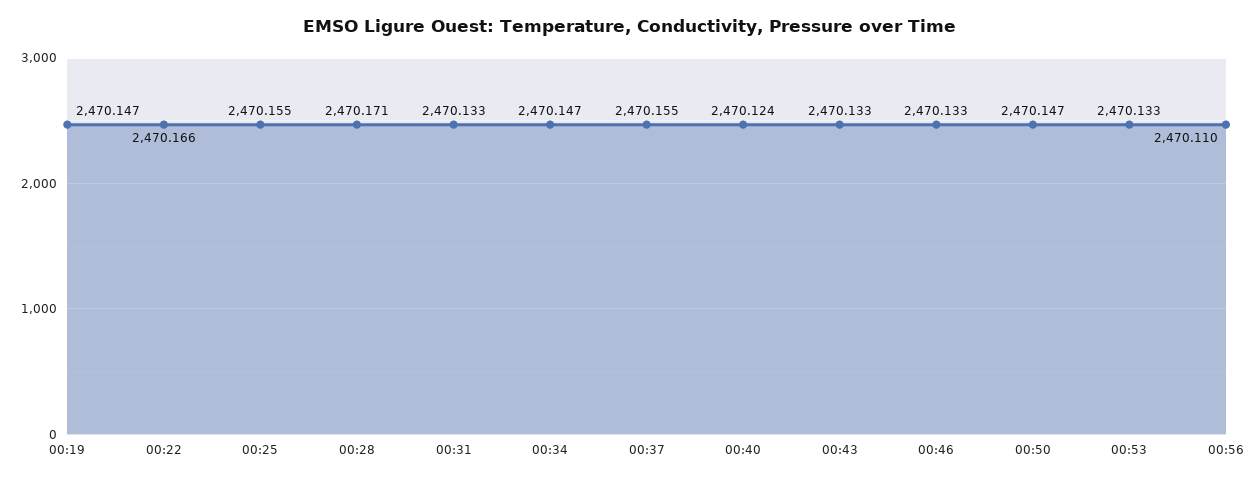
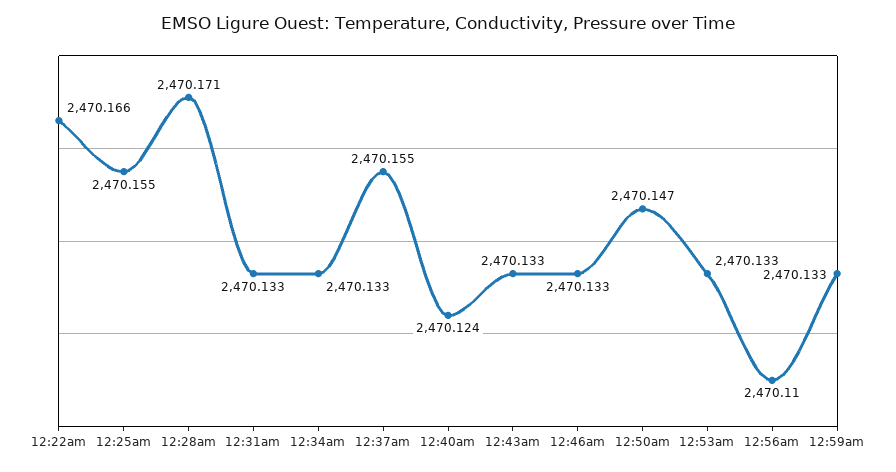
00:19: 2470.147 -> none
00:34: 2470.147 -> 2470.133
12:59am: none -> 2470.133

